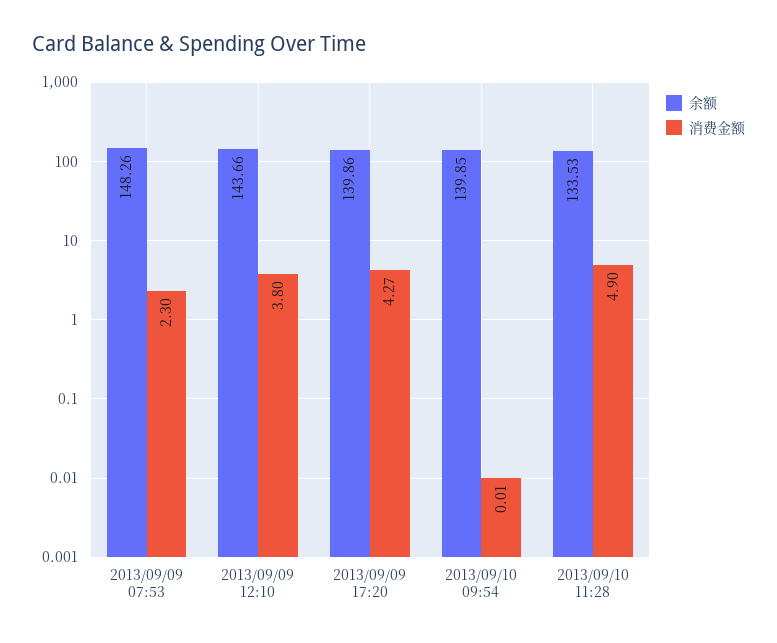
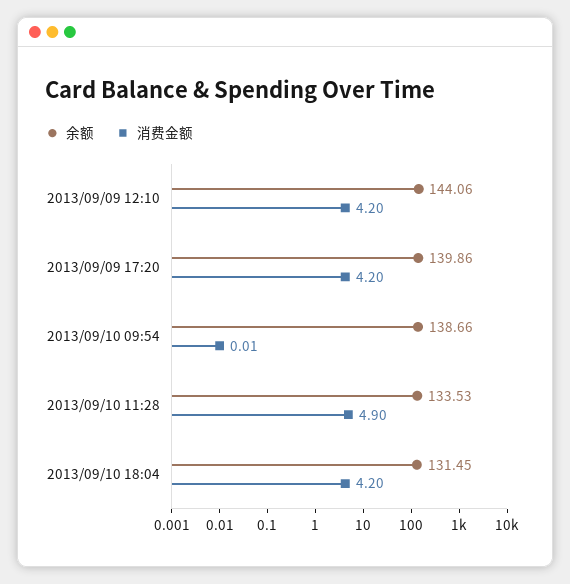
余额, 2013/09/09 07:53: 148.26 -> none
消费金额, 2013/09/09 07:53: 2.3 -> none
余额, 2013/09/09 12:10: 143.66 -> 144.06
消费金额, 2013/09/09 12:10: 3.8 -> 4.2
消费金额, 2013/09/09 17:20: 4.27 -> 4.2
余额, 2013/09/10 09:54: 139.85 -> 138.66
余额, 2013/09/10 18:04: none -> 131.45
消费金额, 2013/09/10 18:04: none -> 4.2

